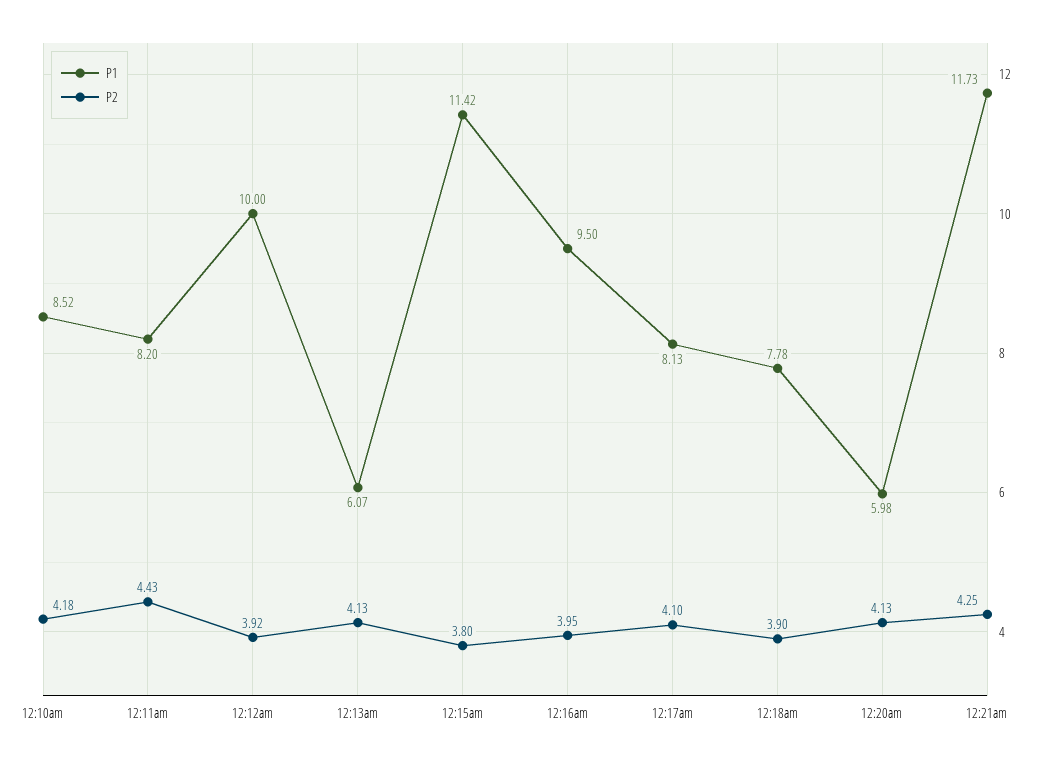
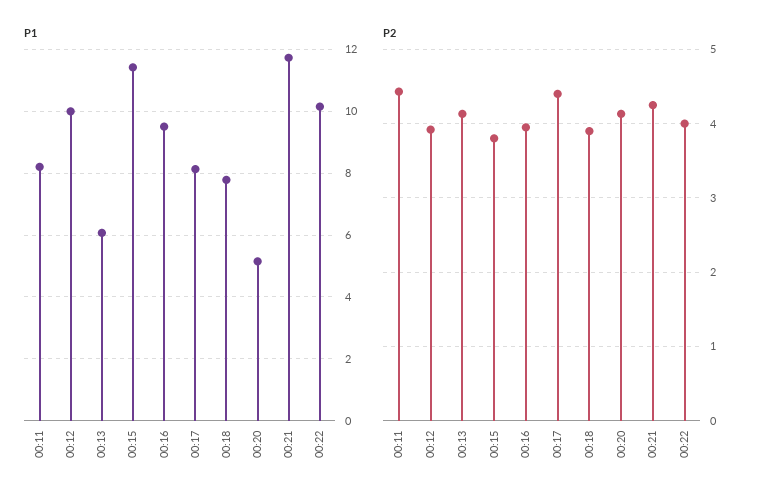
P1, 12:10am: 8.52 -> none
P2, 12:10am: 4.18 -> none
P2, 12:17am: 4.1 -> 4.4
P1, 12:20am: 5.98 -> 5.2
P1, 00:22: none -> 10.2
P2, 00:22: none -> 4

